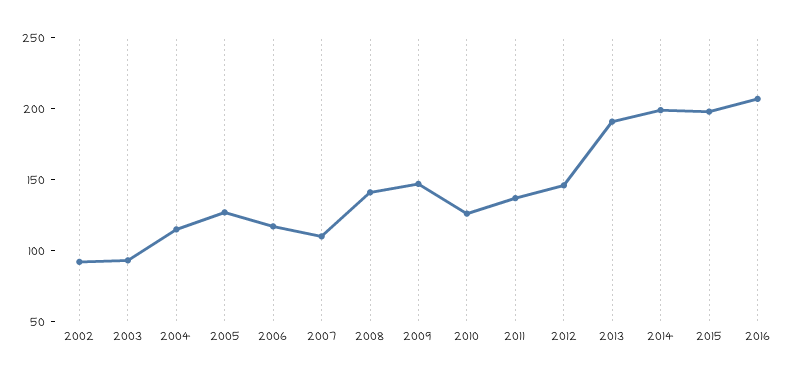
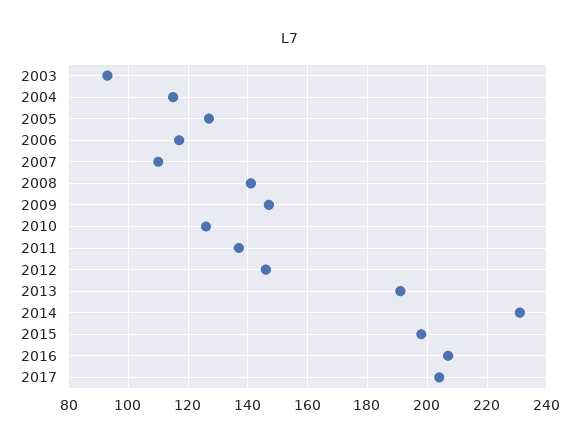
2002: 90 -> none
2014: 200 -> 230
2017: none -> 205

